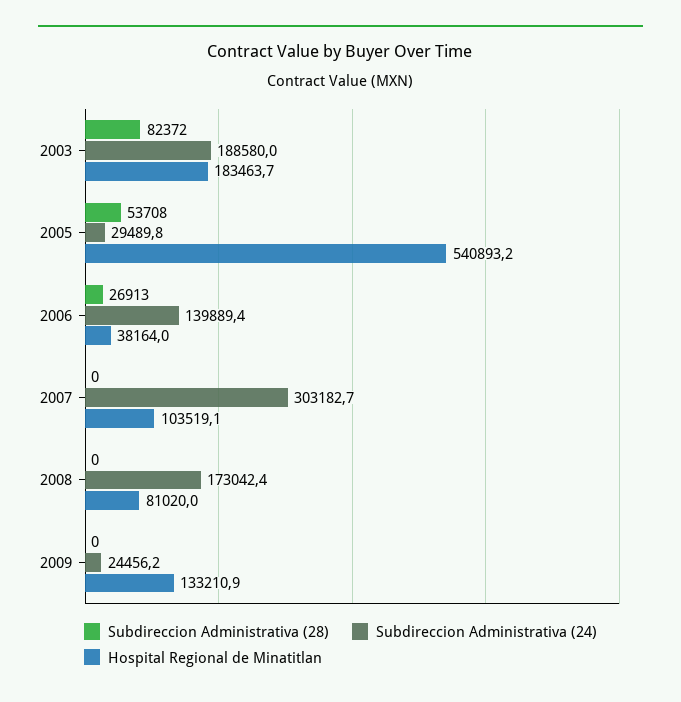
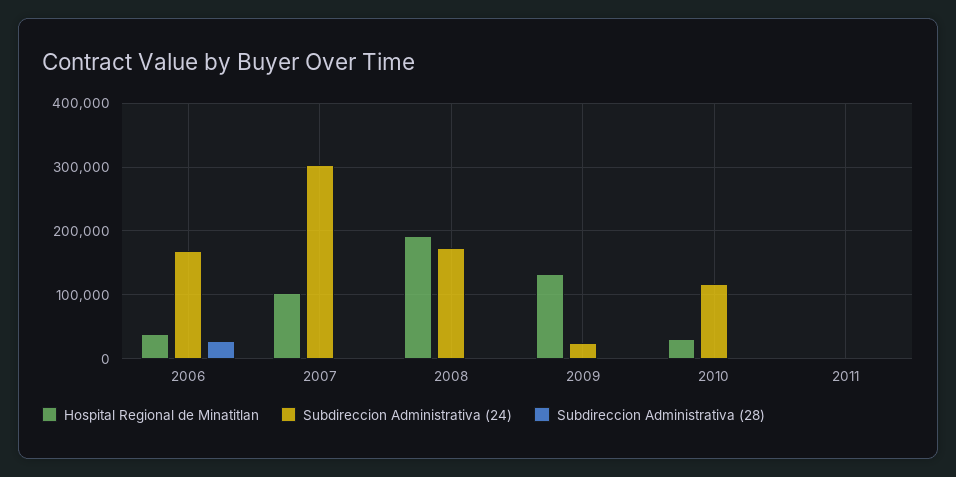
Subdireccion Administrativa (28), 2003: 82372 -> none
Subdireccion Administrativa (24), 2003: 188580 -> none
Hospital Regional de Minatitlan, 2003: 183463.7 -> none
Subdireccion Administrativa (28), 2005: 53708 -> none
Subdireccion Administrativa (24), 2005: 29489.8 -> none
Hospital Regional de Minatitlan, 2005: 540893.2 -> none
Subdireccion Administrativa (24), 2006: 139889.4 -> 170000
Hospital Regional de Minatitlan, 2008: 81020 -> 190000
Hospital Regional de Minatitlan, 2010: none -> 30000
Subdireccion Administrativa (24), 2010: none -> 120000
Subdireccion Administrativa (28), 2010: none -> 0
Hospital Regional de Minatitlan, 2011: none -> 0
Subdireccion Administrativa (24), 2011: none -> 0
Subdireccion Administrativa (28), 2011: none -> 0

